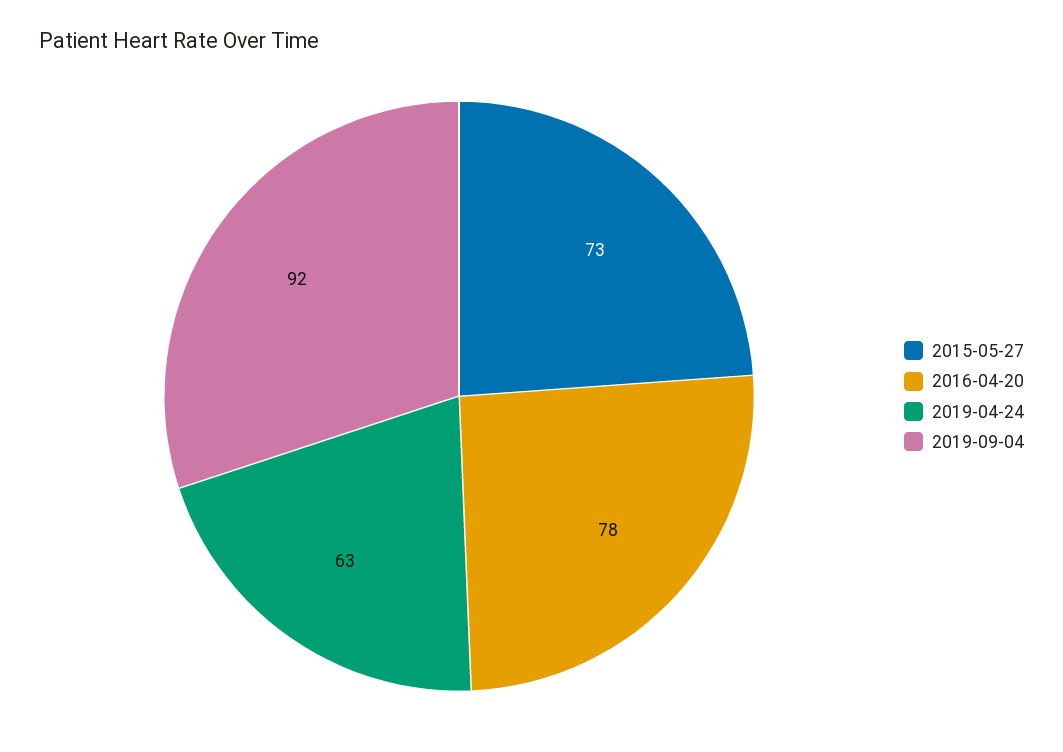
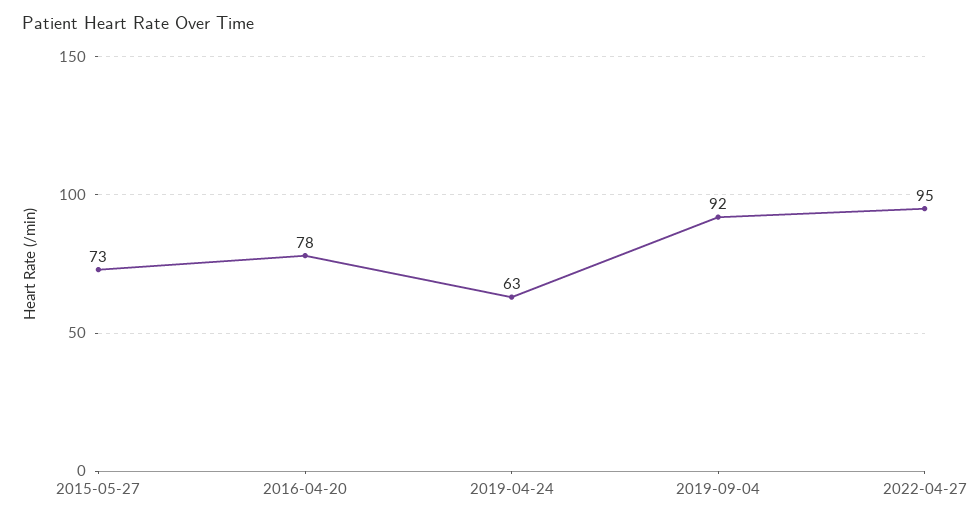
2022-04-27: none -> 95

